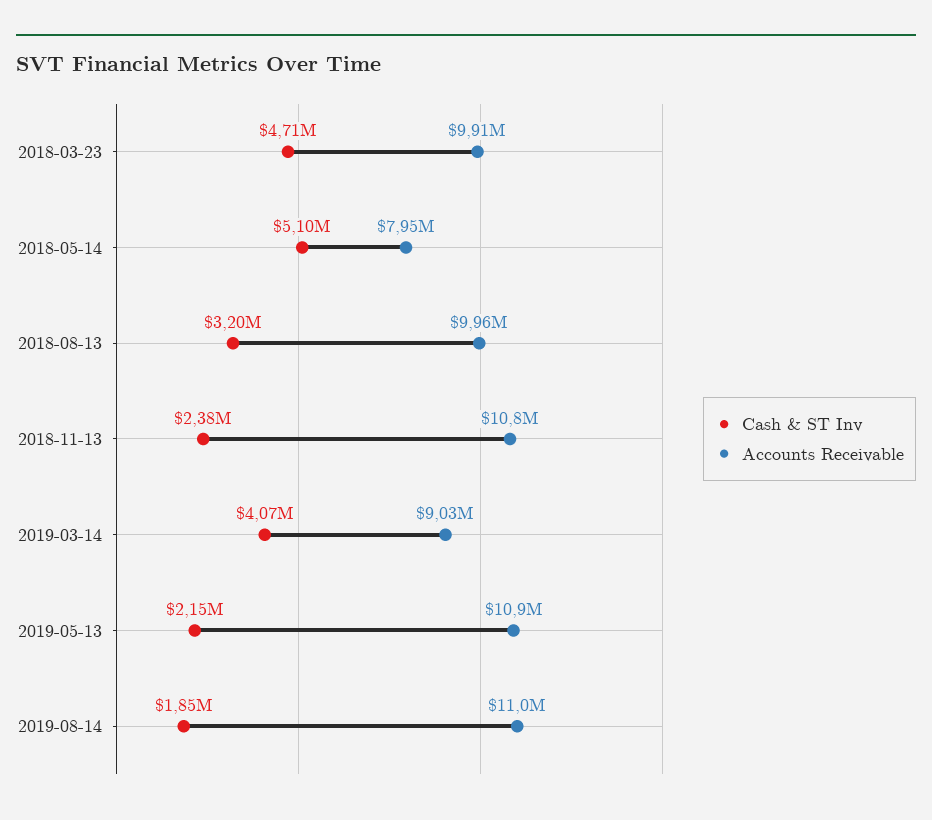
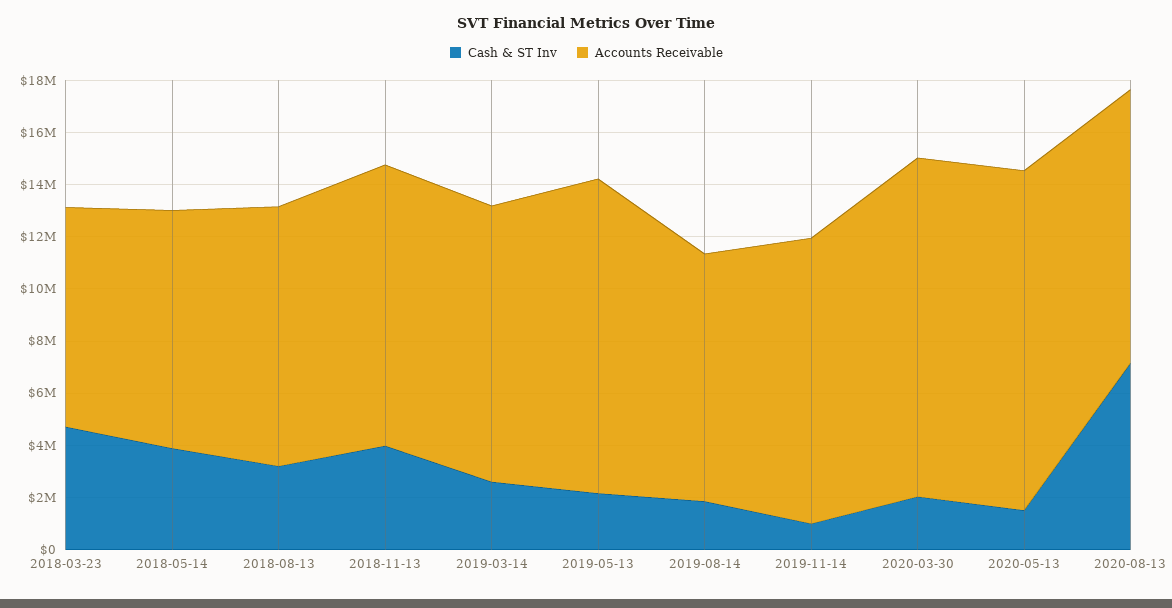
Accounts Receivable, 2018-03-23: 9910000 -> 8500000
Cash & ST Inv, 2018-05-14: 5100000 -> 4000000
Accounts Receivable, 2018-05-14: 7950000 -> 9000000
Cash & ST Inv, 2018-11-13: 2380000 -> 4000000
Cash & ST Inv, 2019-03-14: 4070000 -> 2500000
Accounts Receivable, 2019-03-14: 9030000 -> 10500000
Accounts Receivable, 2019-05-13: 10900000 -> 12000000
Accounts Receivable, 2019-08-14: 11000000 -> 9500000
Cash & ST Inv, 2019-11-14: none -> 1000000
Accounts Receivable, 2019-11-14: none -> 11000000
Cash & ST Inv, 2020-03-30: none -> 2000000
Accounts Receivable, 2020-03-30: none -> 13000000
Cash & ST Inv, 2020-05-13: none -> 1500000
Accounts Receivable, 2020-05-13: none -> 13000000
Cash & ST Inv, 2020-08-13: none -> 7000000
Accounts Receivable, 2020-08-13: none -> 10500000

